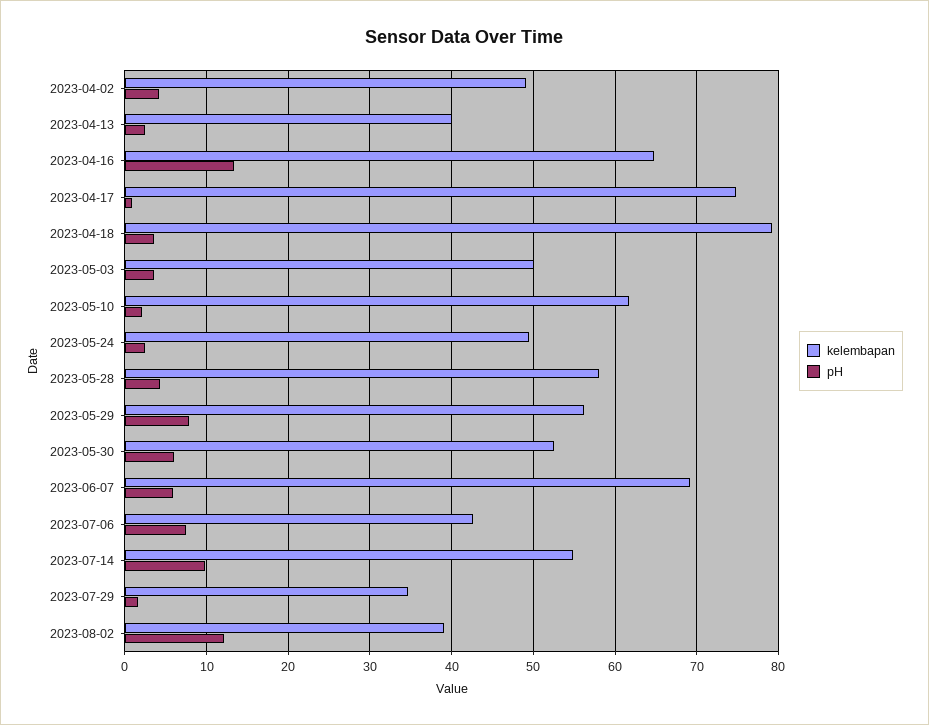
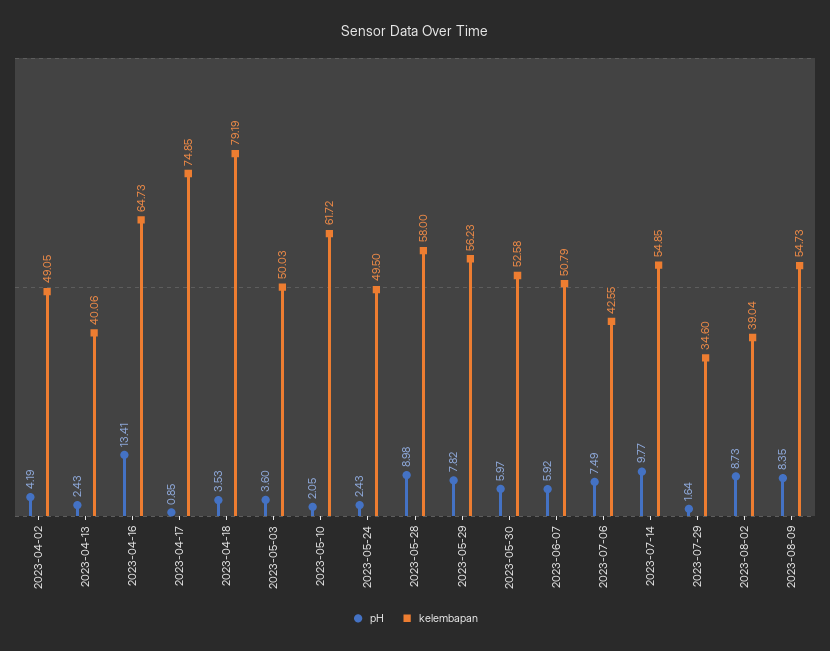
pH, 2023-05-28: 4 -> 8.98
kelembapan, 2023-06-07: 69 -> 50.79
pH, 2023-08-02: 12 -> 8.73
pH, 2023-08-09: none -> 8.35
kelembapan, 2023-08-09: none -> 54.73

